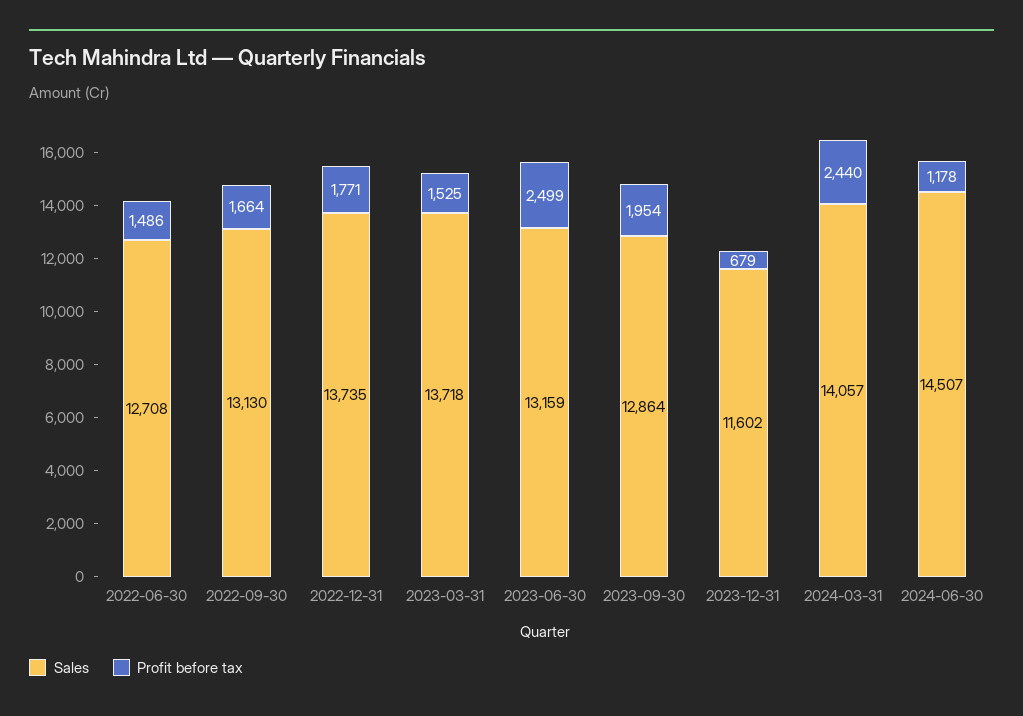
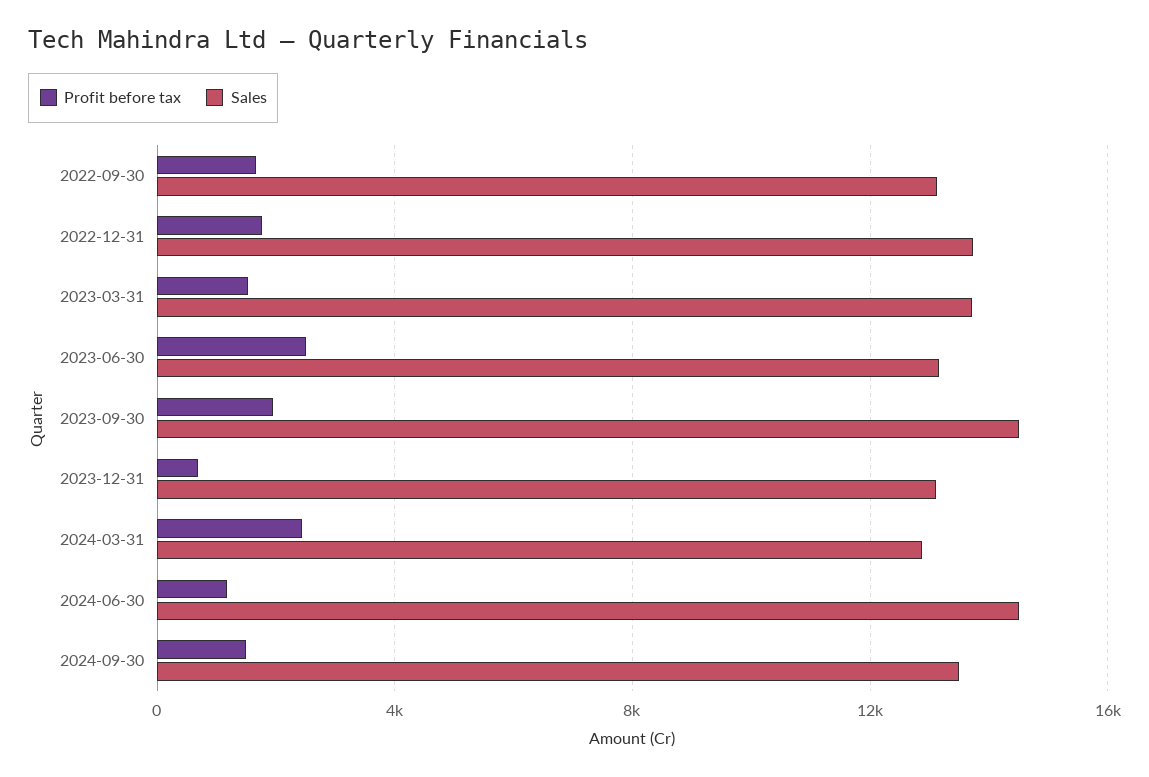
Sales, 2022-06-30: 12708 -> none
Profit before tax, 2022-06-30: 1486 -> none
Sales, 2023-09-30: 12864 -> 14500
Sales, 2023-12-31: 11602 -> 13000
Sales, 2024-03-31: 14057 -> 13000
Profit before tax, 2024-09-30: none -> 1500
Sales, 2024-09-30: none -> 13500

